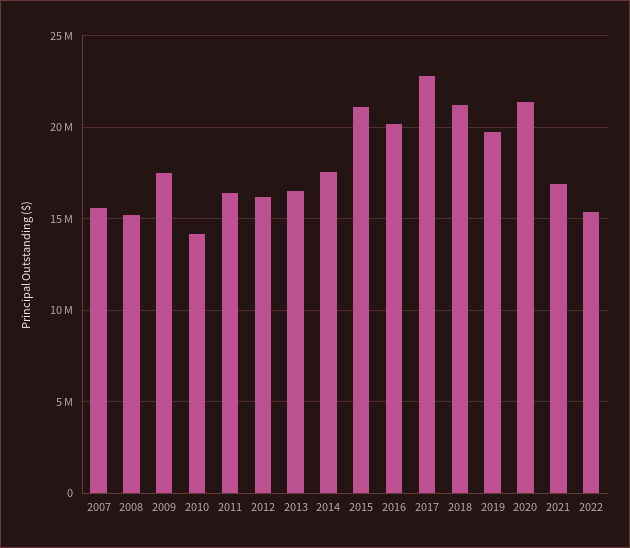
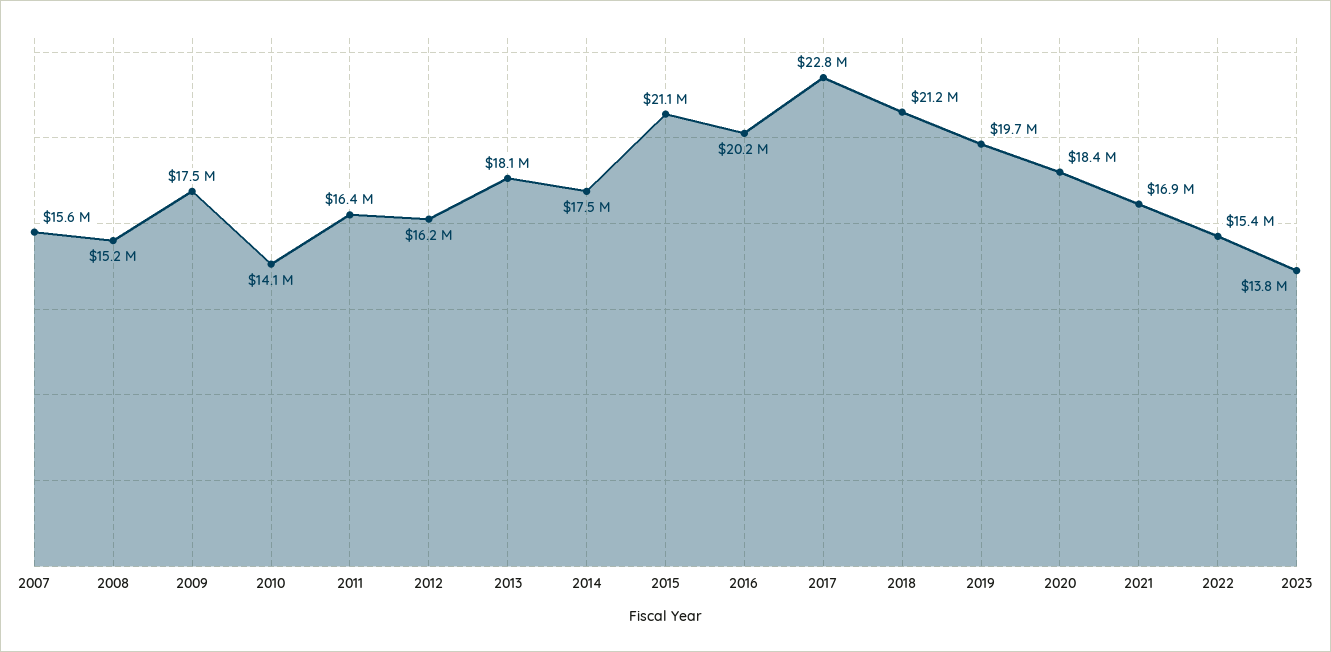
2013: 16500000 -> 18100000
2020: 21500000 -> 18400000
2023: none -> 13800000

